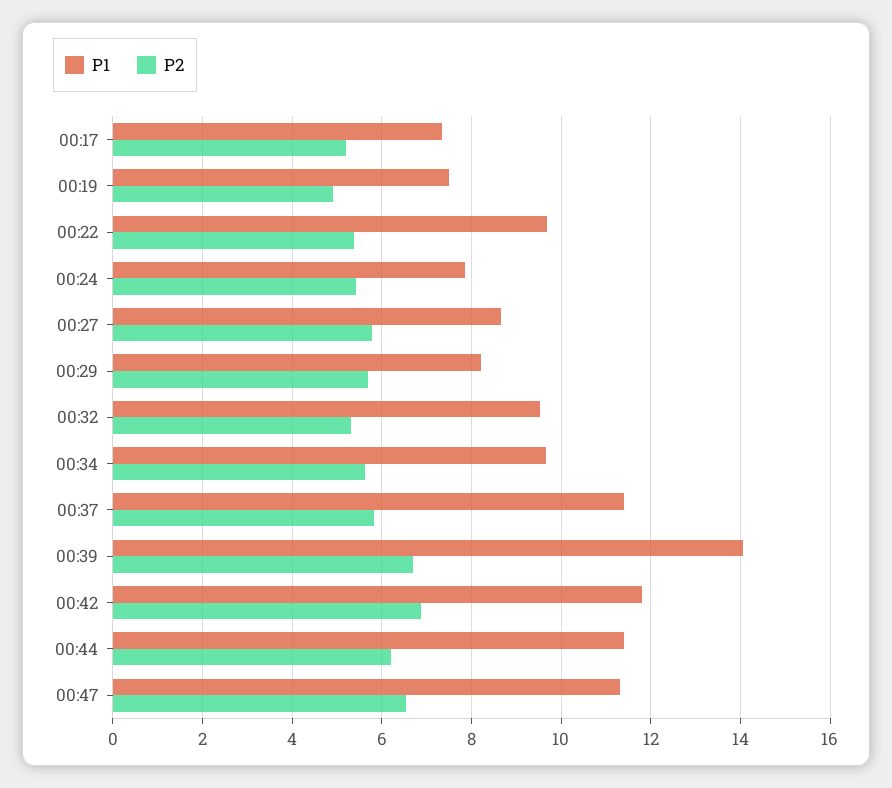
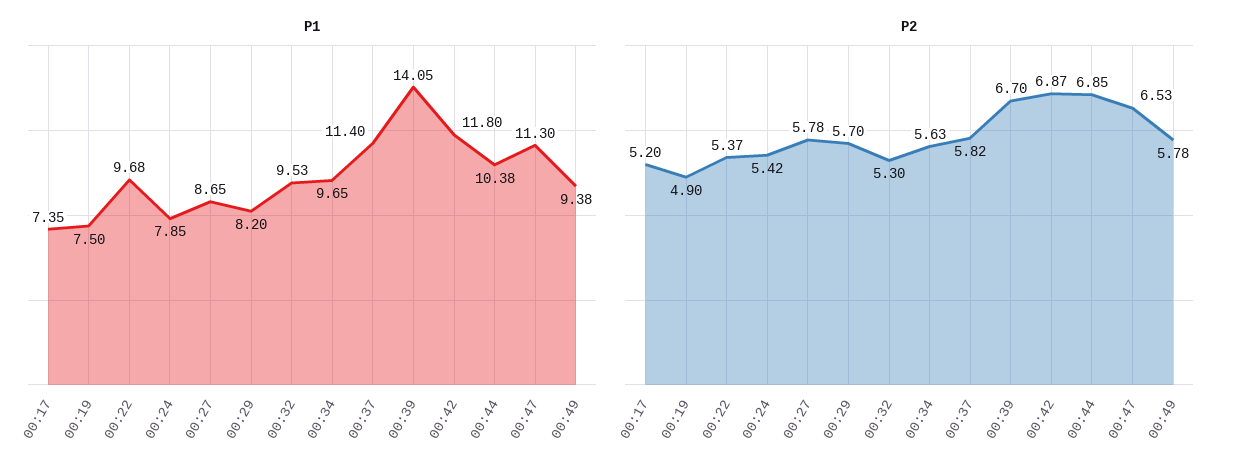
P1, 00:44: 11.4 -> 10.38
P2, 00:44: 6.2 -> 6.85
P1, 00:49: none -> 9.38
P2, 00:49: none -> 5.78

